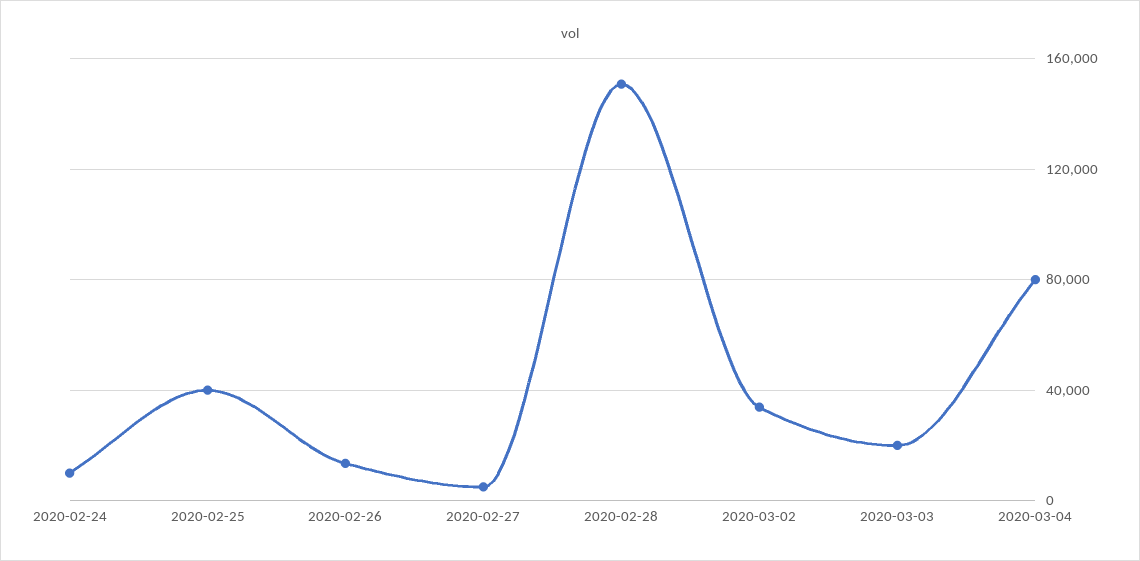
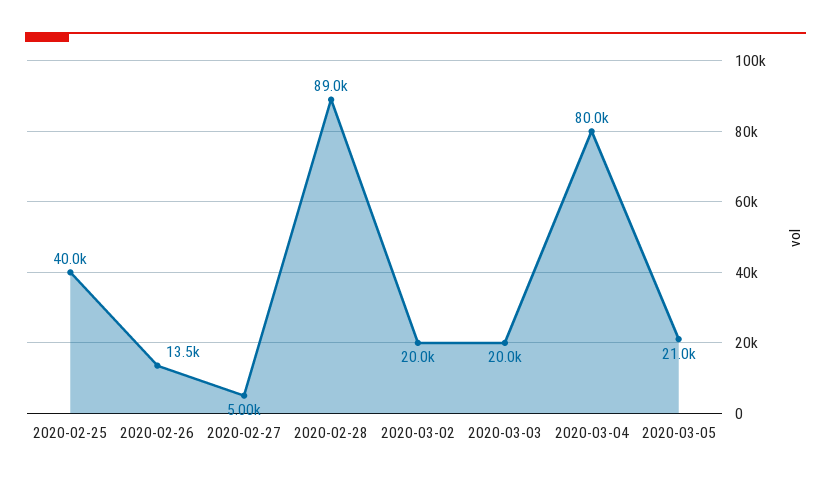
2020-02-24: 10000 -> none
2020-02-28: 150000 -> 89000
2020-03-02: 35000 -> 20000
2020-03-05: none -> 21000

